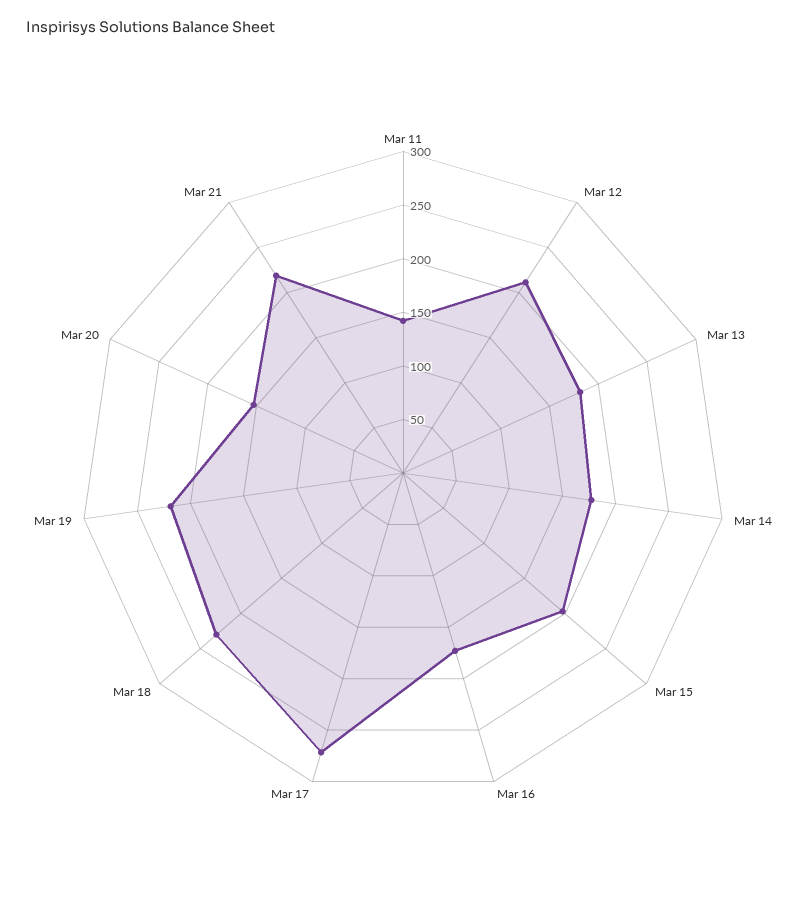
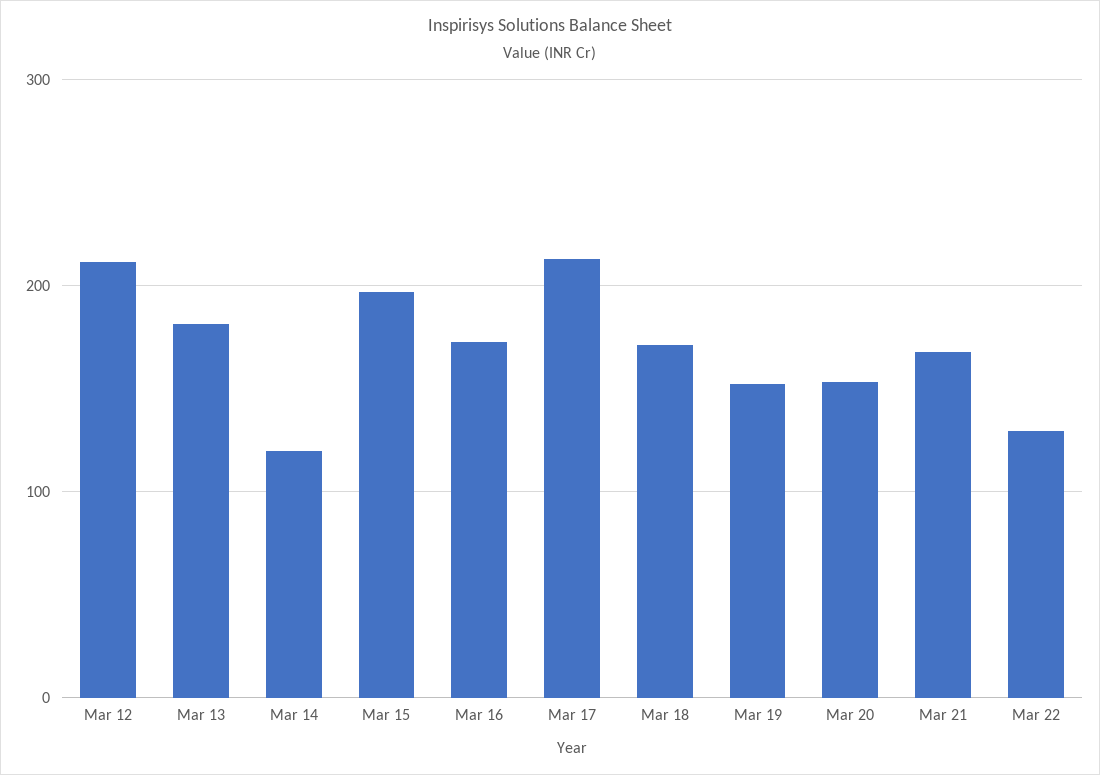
Mar 11: 140 -> none
Mar 14: 180 -> 120
Mar 17: 270 -> 210
Mar 18: 230 -> 170
Mar 19: 220 -> 150
Mar 21: 220 -> 170
Mar 22: none -> 130

